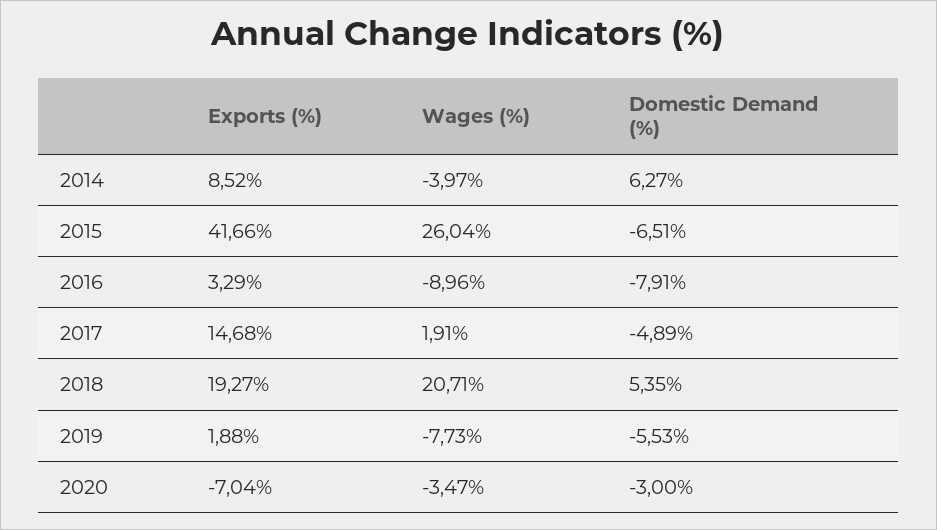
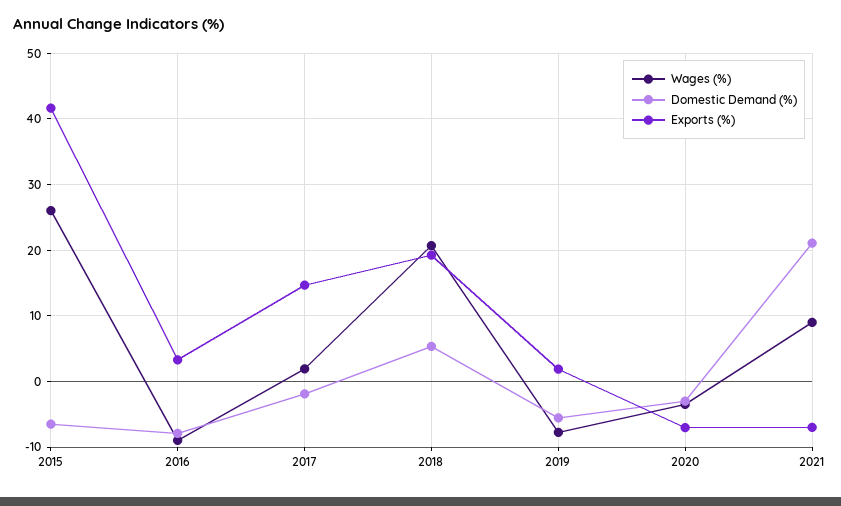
Exports (%), 2014: 8.52 -> none
Wages (%), 2014: -3.97 -> none
Domestic Demand (%), 2014: 6.27 -> none
Domestic Demand (%), 2017: -4.89 -> -2
Wages (%), 2021: none -> 9
Domestic Demand (%), 2021: none -> 21
Exports (%), 2021: none -> -7

